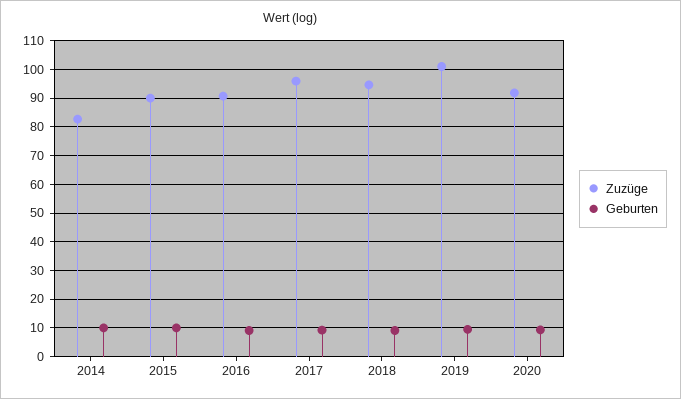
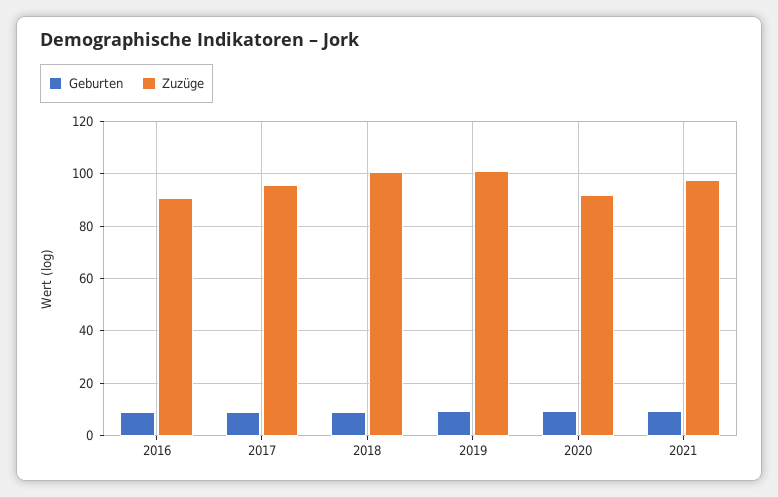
Zuzüge, 2014: 82.5 -> none
Geburten, 2014: 10 -> none
Zuzüge, 2015: 90 -> none
Geburten, 2015: 10 -> none
Zuzüge, 2018: 95 -> 100
Geburten, 2021: none -> 10
Zuzüge, 2021: none -> 97.5

